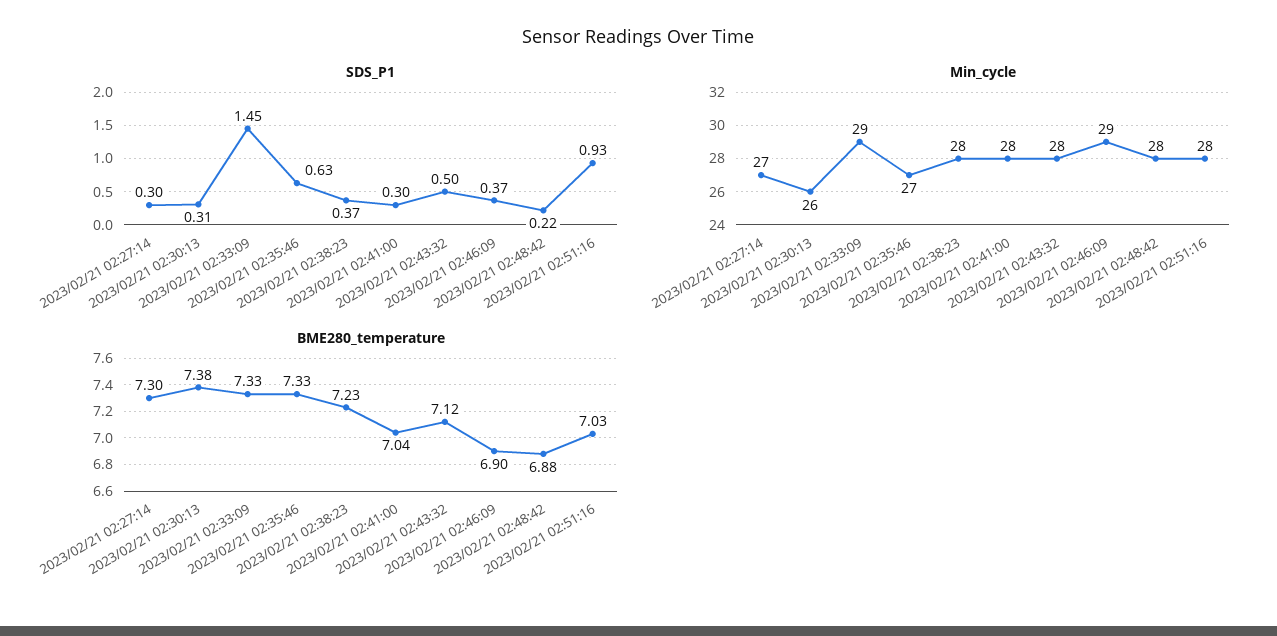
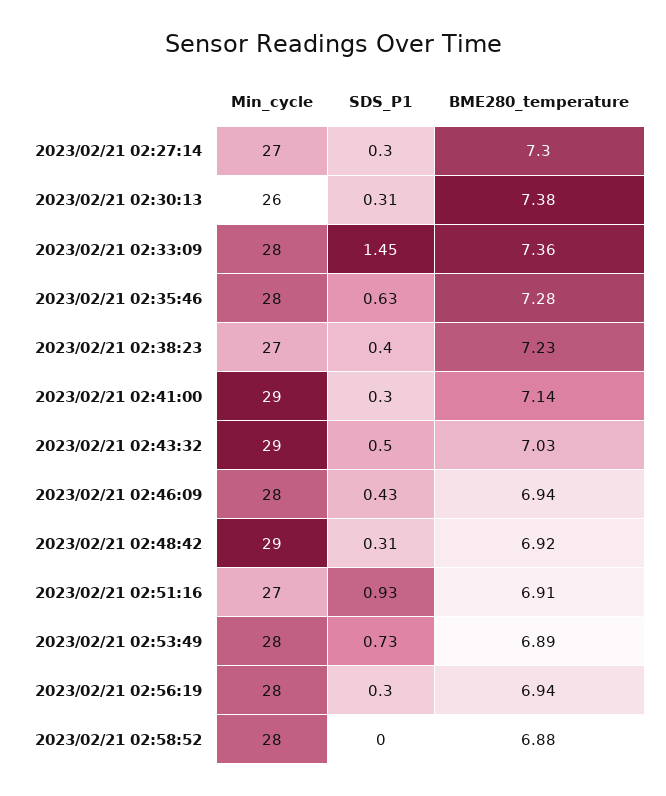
SDS_P1, 2023/02/21 02:38:23: 0.37 -> 0.4
SDS_P1, 2023/02/21 02:46:09: 0.37 -> 0.43
SDS_P1, 2023/02/21 02:48:42: 0.22 -> 0.31
Min_cycle, 2023/02/21 02:33:09: 29 -> 28
Min_cycle, 2023/02/21 02:35:46: 27 -> 28
Min_cycle, 2023/02/21 02:38:23: 28 -> 27
Min_cycle, 2023/02/21 02:41:00: 28 -> 29
Min_cycle, 2023/02/21 02:43:32: 28 -> 29
Min_cycle, 2023/02/21 02:46:09: 29 -> 28
Min_cycle, 2023/02/21 02:48:42: 28 -> 29
Min_cycle, 2023/02/21 02:51:16: 28 -> 27
BME280_temperature, 2023/02/21 02:33:09: 7.33 -> 7.36
BME280_temperature, 2023/02/21 02:35:46: 7.33 -> 7.28
BME280_temperature, 2023/02/21 02:41:00: 7.04 -> 7.14
BME280_temperature, 2023/02/21 02:43:32: 7.12 -> 7.03
BME280_temperature, 2023/02/21 02:46:09: 6.9 -> 6.94
BME280_temperature, 2023/02/21 02:48:42: 6.88 -> 6.92
BME280_temperature, 2023/02/21 02:51:16: 7.03 -> 6.91
Min_cycle, 2023/02/21 02:53:49: none -> 28
SDS_P1, 2023/02/21 02:53:49: none -> 0.73
BME280_temperature, 2023/02/21 02:53:49: none -> 6.89
Min_cycle, 2023/02/21 02:56:19: none -> 28
SDS_P1, 2023/02/21 02:56:19: none -> 0.3
BME280_temperature, 2023/02/21 02:56:19: none -> 6.94
Min_cycle, 2023/02/21 02:58:52: none -> 28
SDS_P1, 2023/02/21 02:58:52: none -> 0
BME280_temperature, 2023/02/21 02:58:52: none -> 6.88

